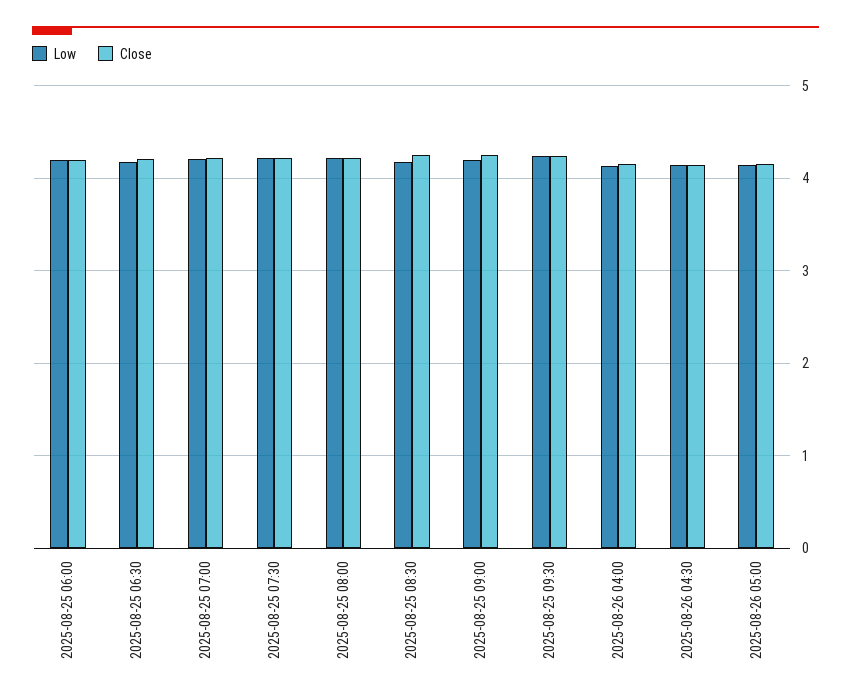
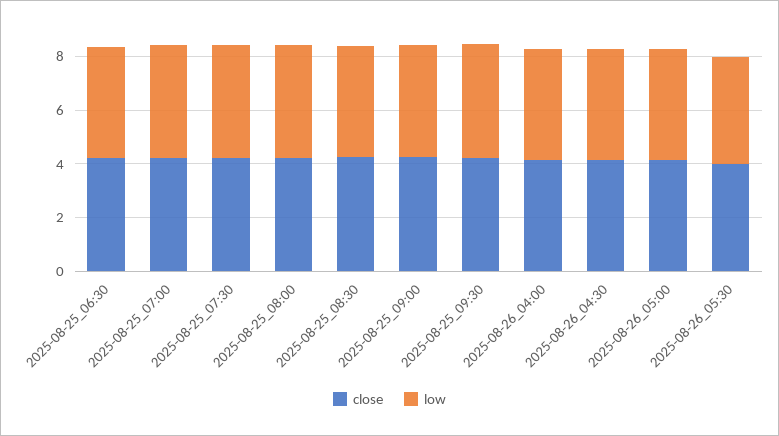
Low, 2025-08-25 06:00: 4.2 -> none
Close, 2025-08-25 06:00: 4.2 -> none
Close, 2025-08-26_05:30: none -> 4
Low, 2025-08-26_05:30: none -> 4

